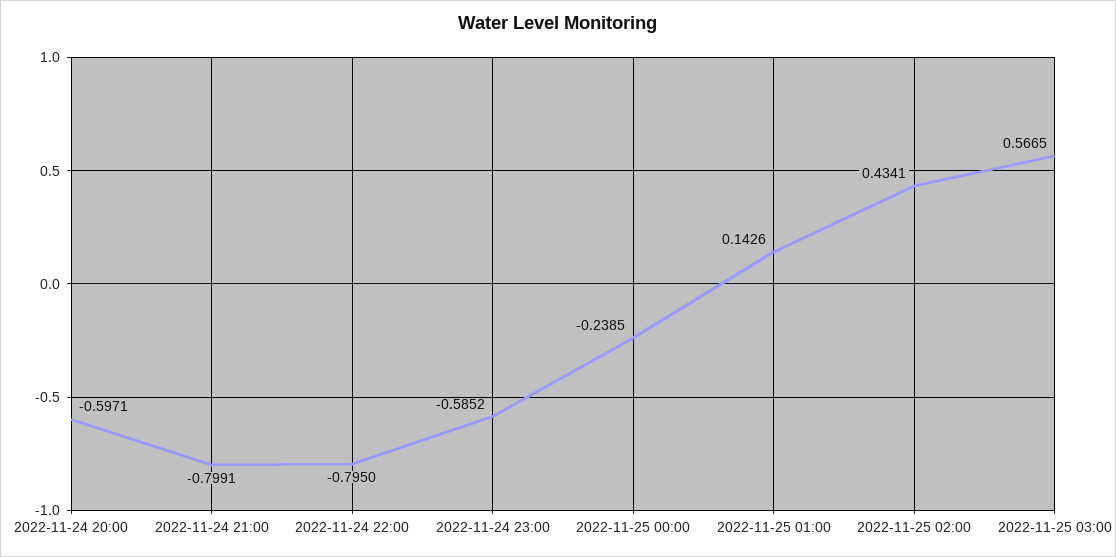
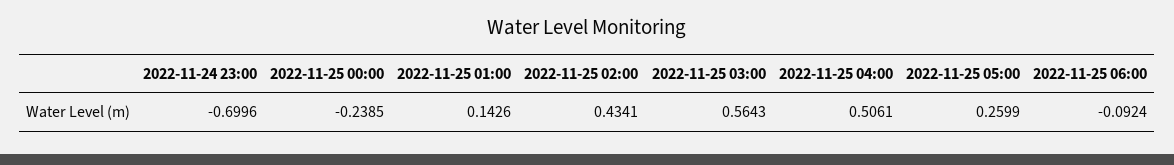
2022-11-24 20:00: -0.5971 -> none
2022-11-24 21:00: -0.7991 -> none
2022-11-24 22:00: -0.795 -> none
2022-11-24 23:00: -0.5852 -> -0.6996
2022-11-25 03:00: 0.5665 -> 0.5643
2022-11-25 04:00: none -> 0.5061
2022-11-25 05:00: none -> 0.2599
2022-11-25 06:00: none -> -0.0924

